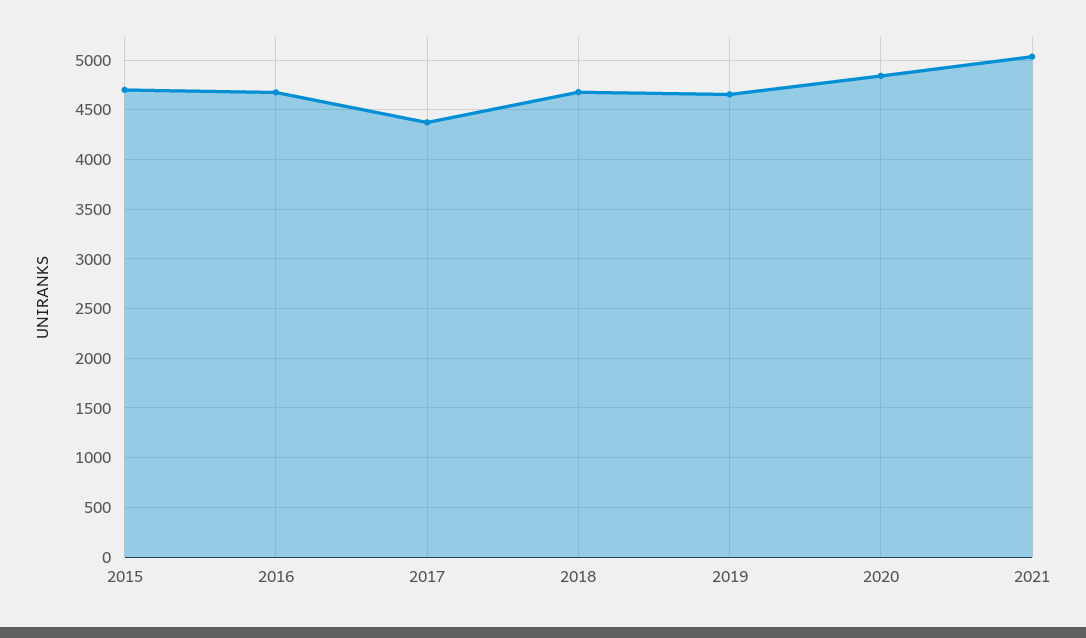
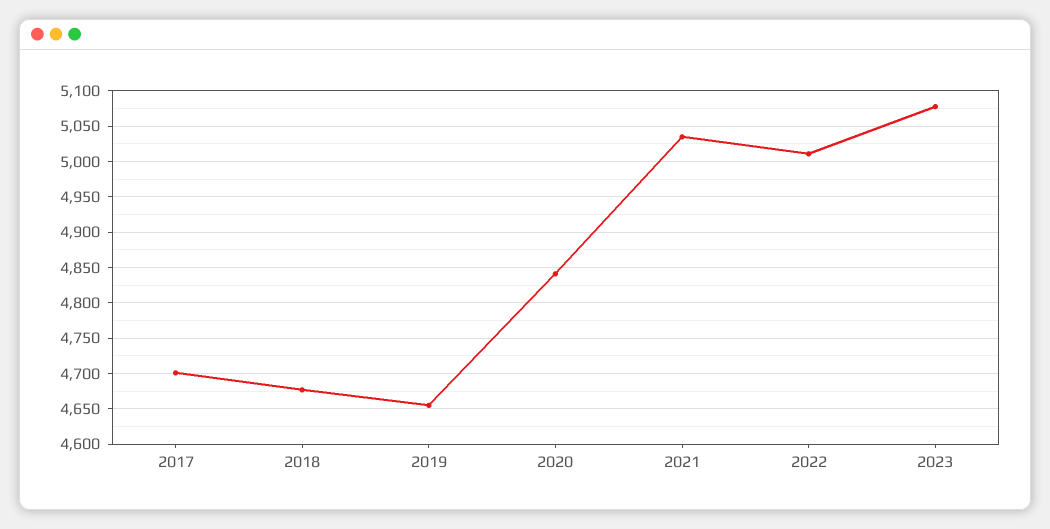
2015: 4700 -> none
2016: 4700 -> none
2017: 4400 -> 4700
2022: none -> 5010
2023: none -> 5080

